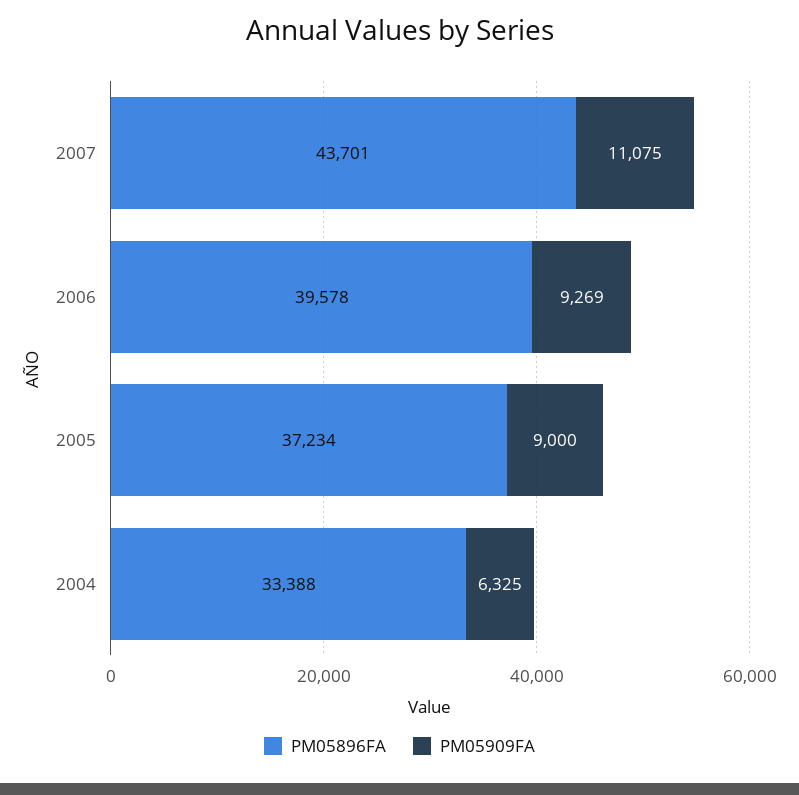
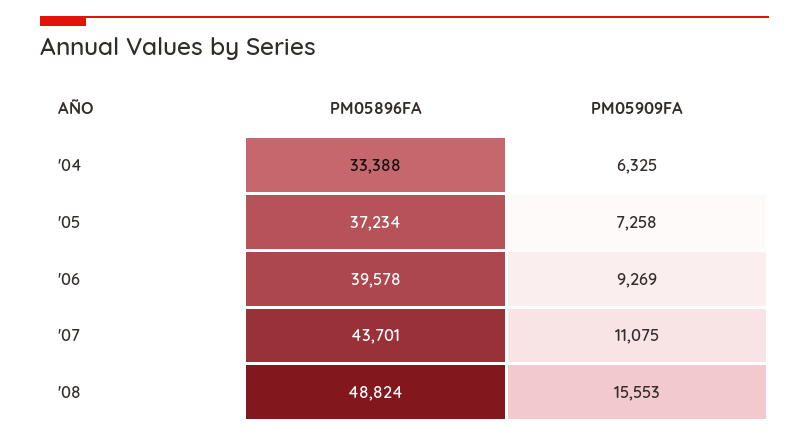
PM05909FA, 2005: 9000 -> 7258
PM05896FA, '08: none -> 48824
PM05909FA, '08: none -> 15553

